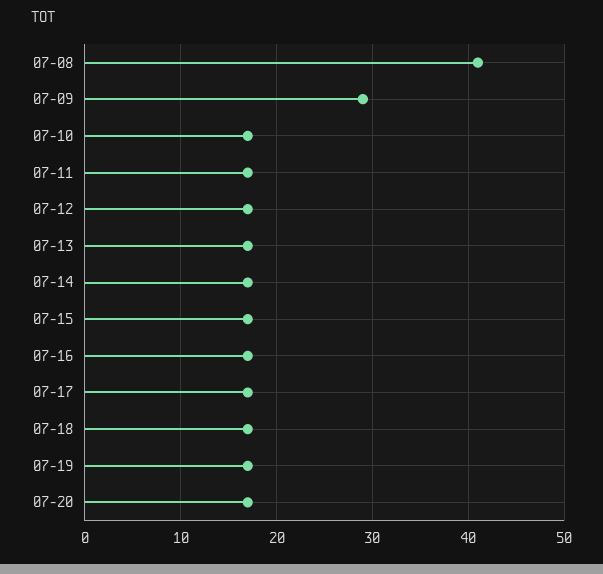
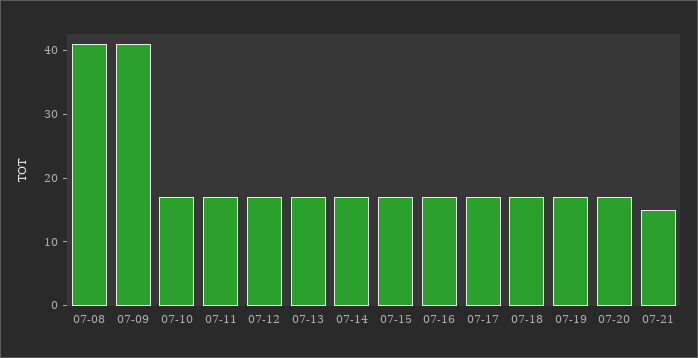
07-09: 29 -> 40
07-21: none -> 15

